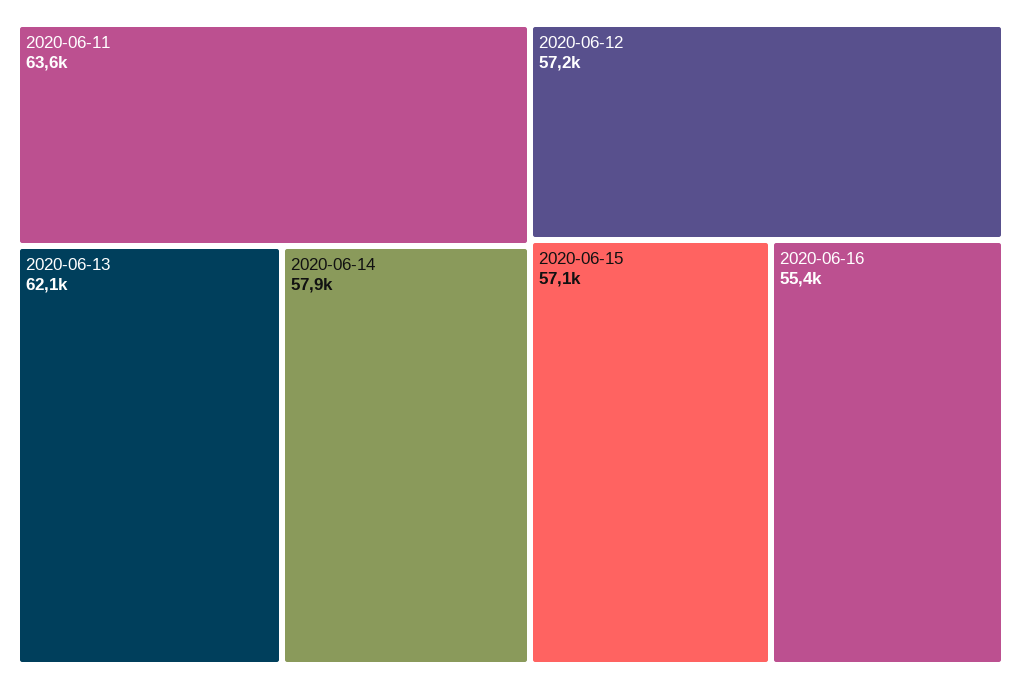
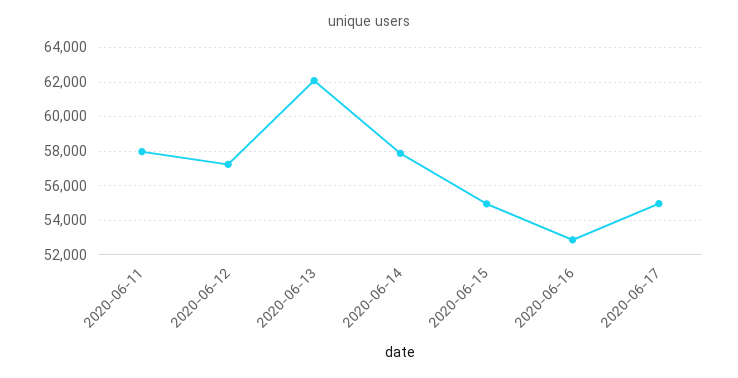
2020-06-11: 63600 -> 58000
2020-06-15: 57100 -> 55000
2020-06-16: 55400 -> 53000
2020-06-17: none -> 55000

